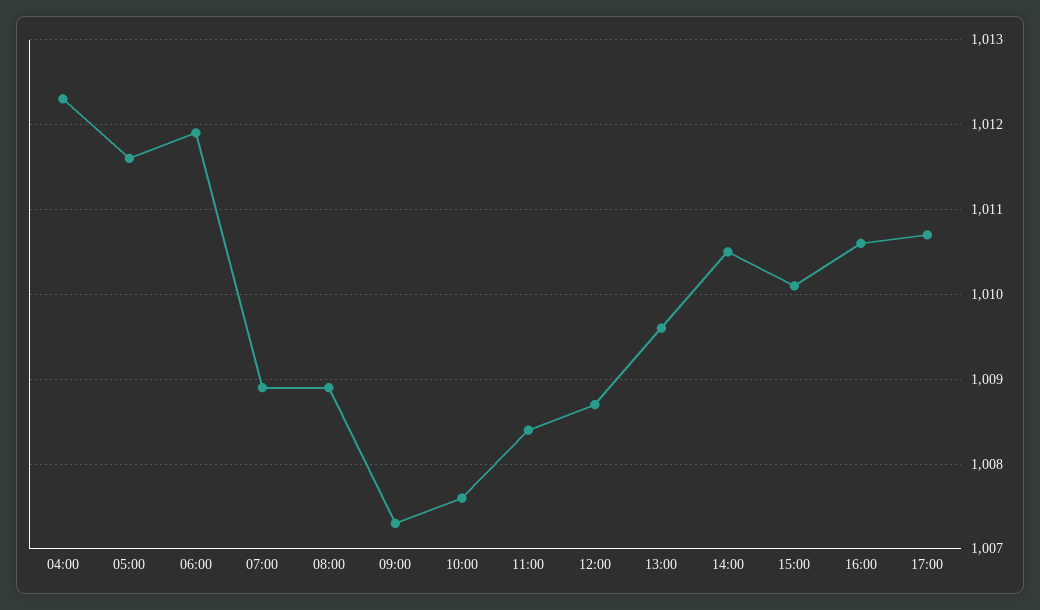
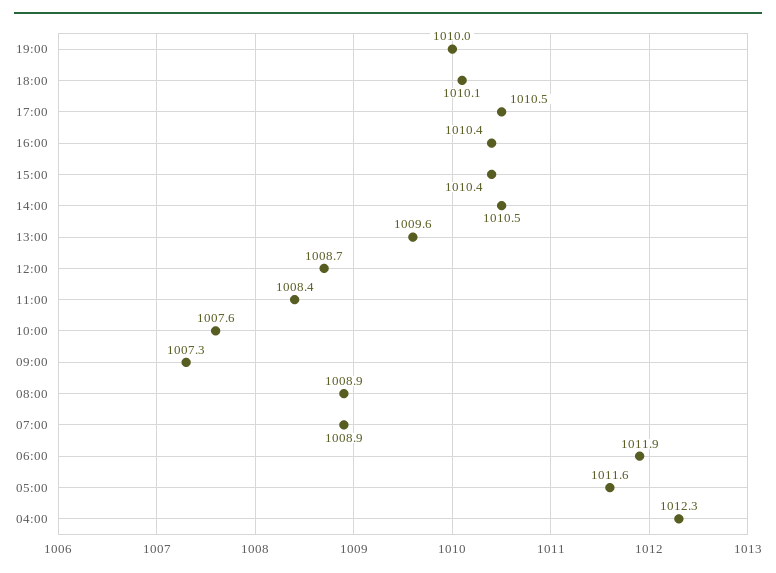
15:00: 1010.1 -> 1010.4
16:00: 1010.6 -> 1010.4
17:00: 1010.7 -> 1010.5
19:00: none -> 1010
18:00: none -> 1010.1

